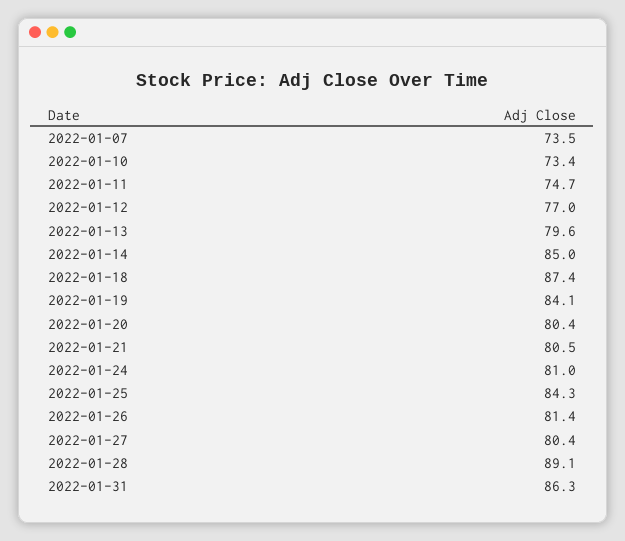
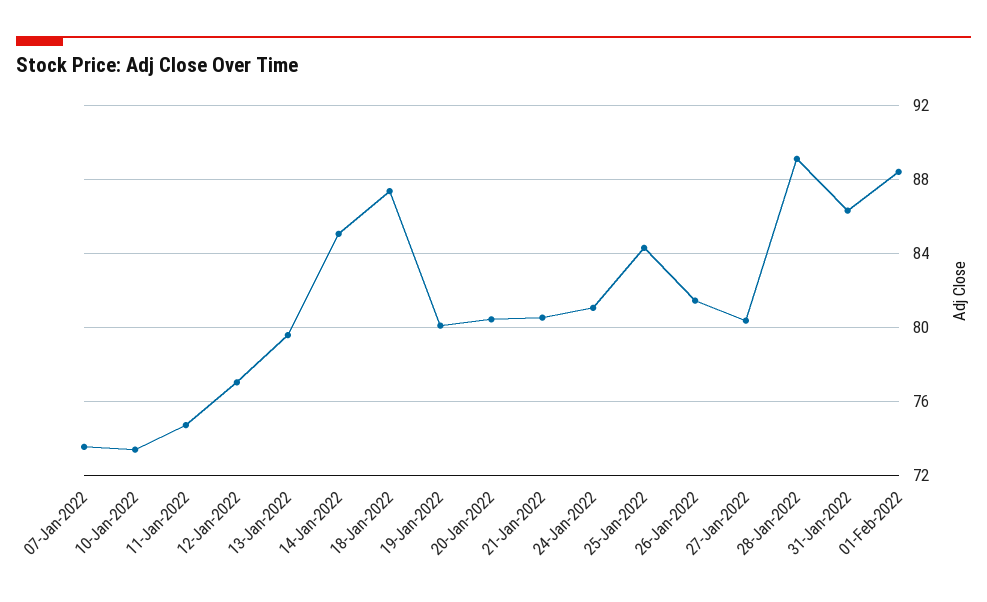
2022-01-19: 84.1 -> 80
01-Feb-2022: none -> 88.5

